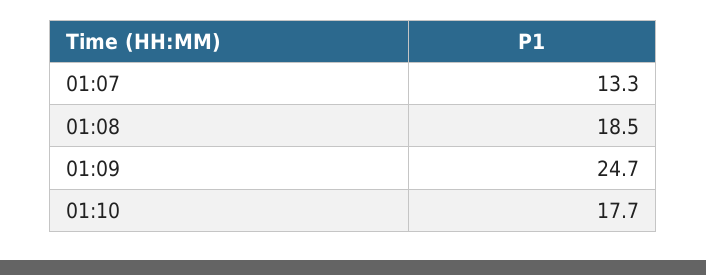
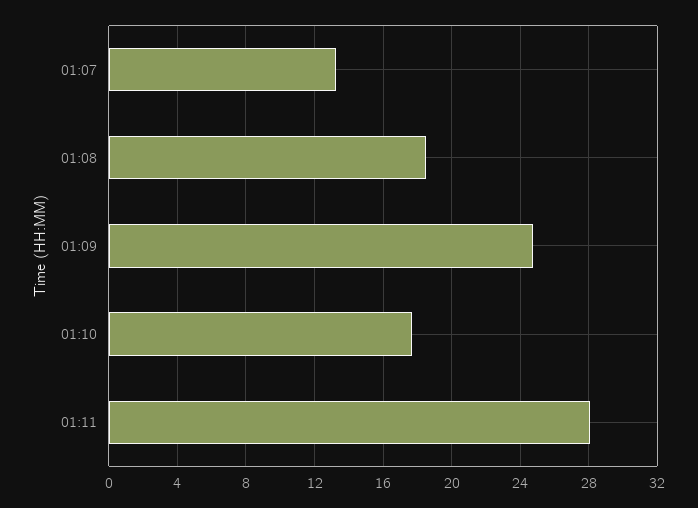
01:11: none -> 28

